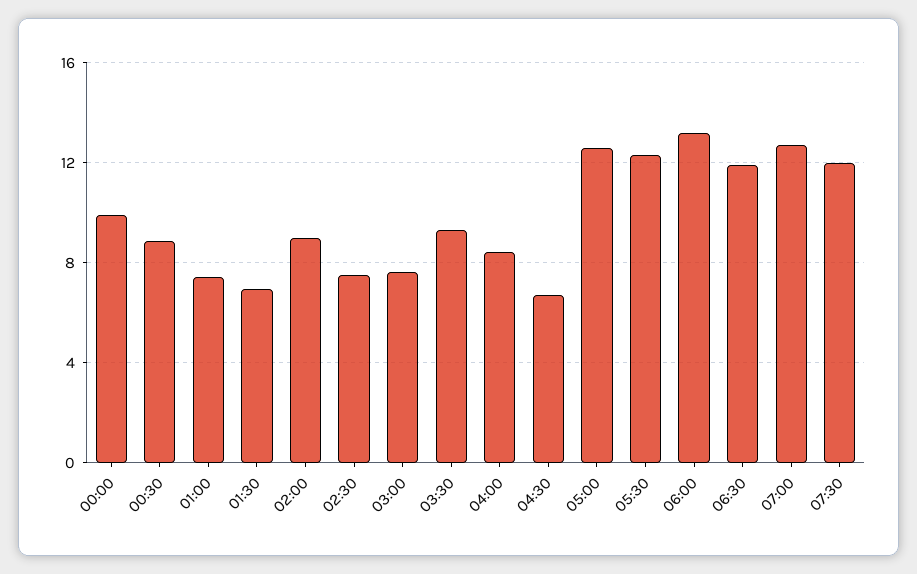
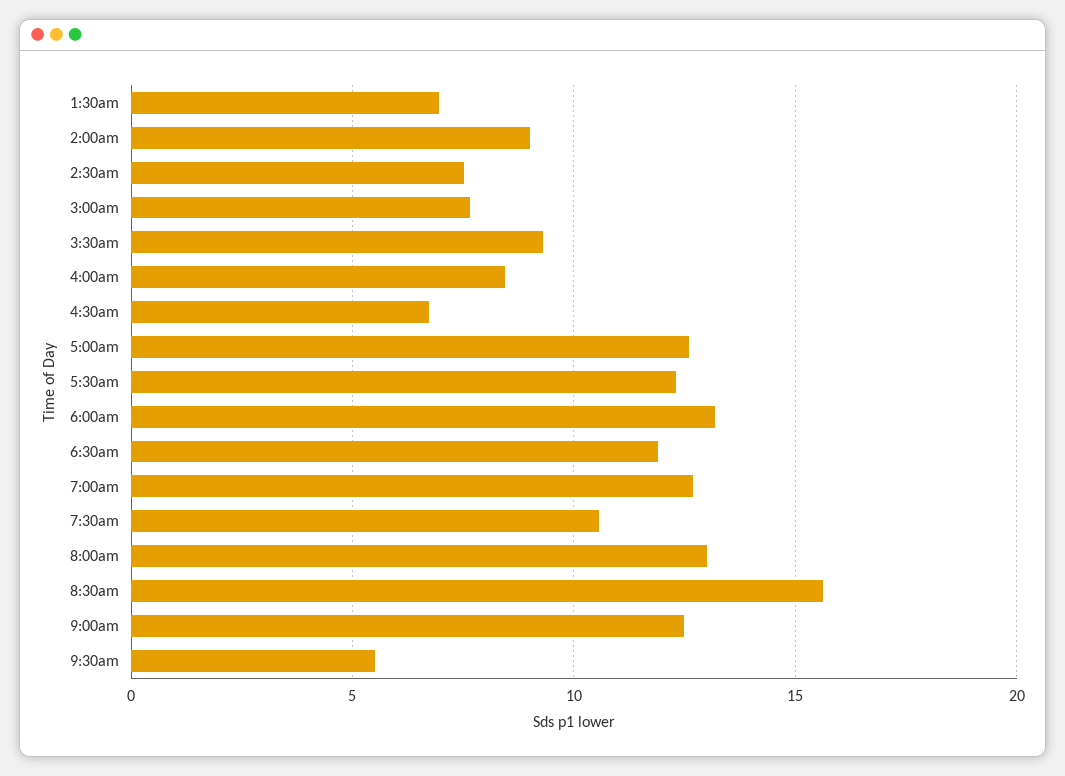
00:00: 10 -> none
00:30: 9 -> none
01:00: 7.5 -> none
07:30: 12 -> 10.5
8:00am: none -> 13
8:30am: none -> 15.5
9:00am: none -> 12.5
9:30am: none -> 5.5

